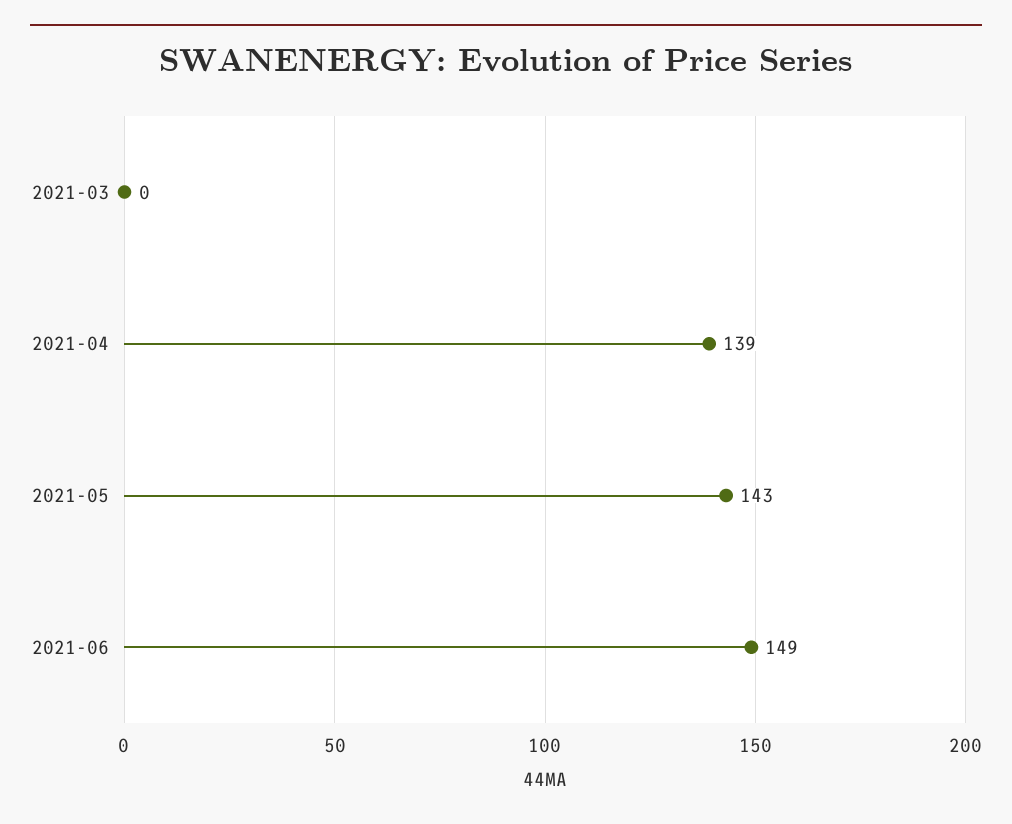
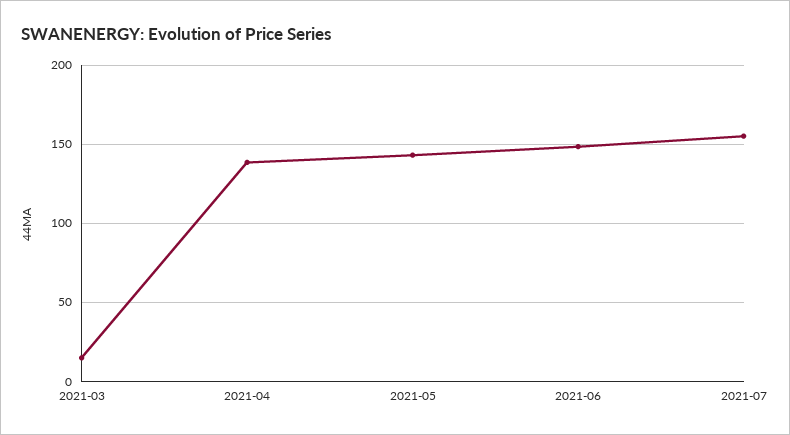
2021-03: 0 -> 15
2021-07: none -> 155

